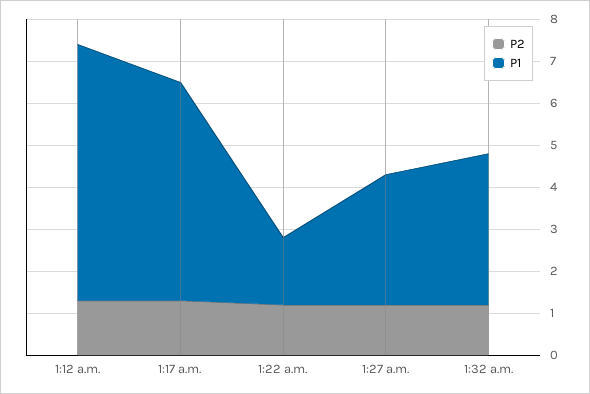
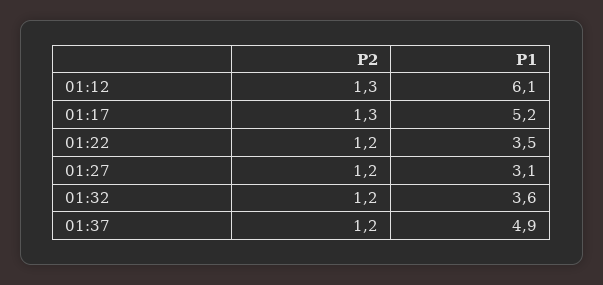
P1, 1:22 a.m.: 1.5 -> 3.5
P2, 01:37: none -> 1.2
P1, 01:37: none -> 4.9

